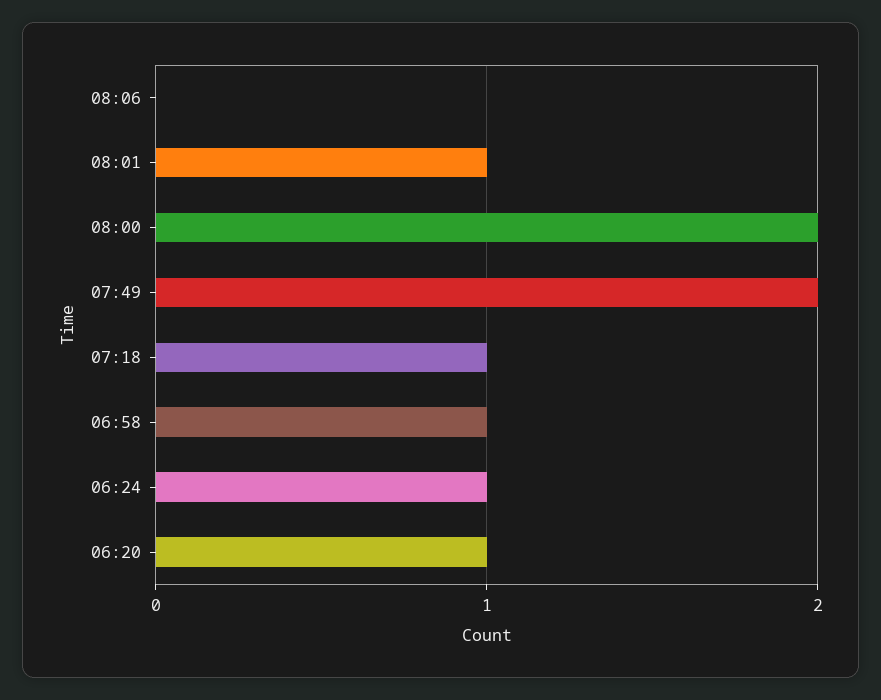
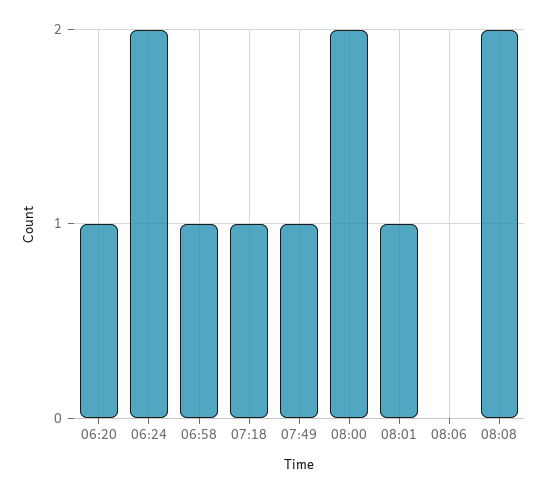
07:49: 2 -> 1
06:24: 1 -> 2
08:08: none -> 2

